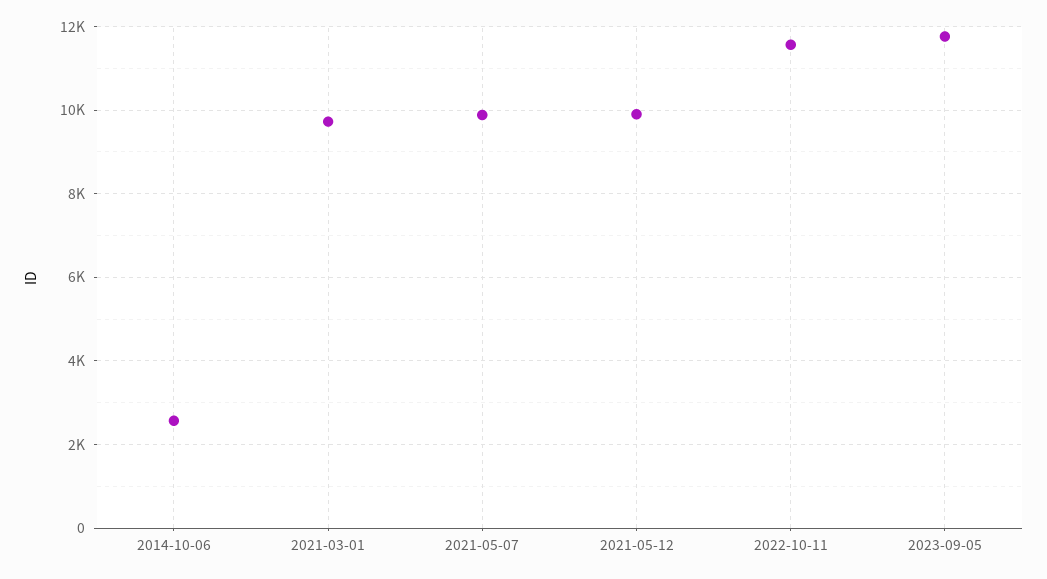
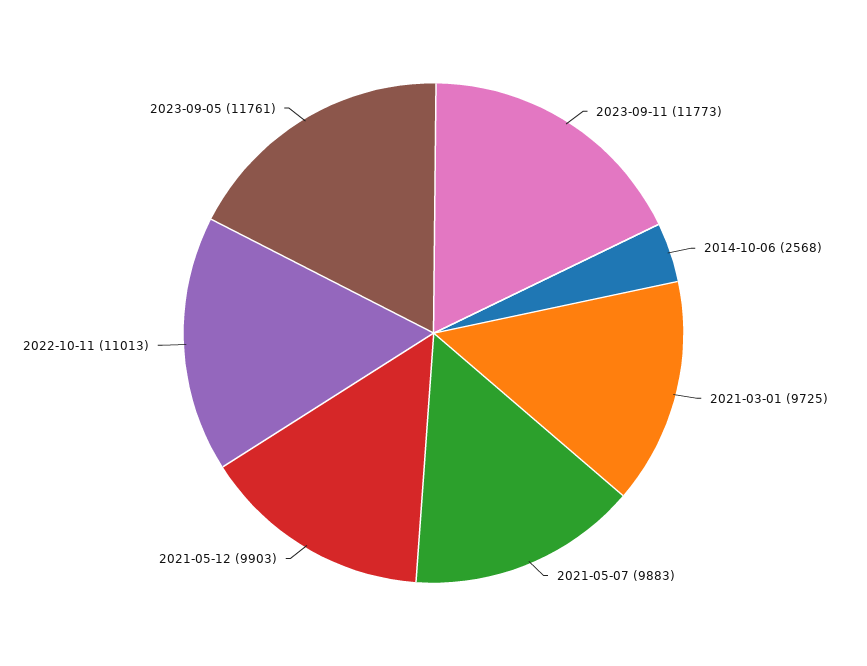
2022-10-11: 11600 -> 11013
2023-09-11: none -> 11773

